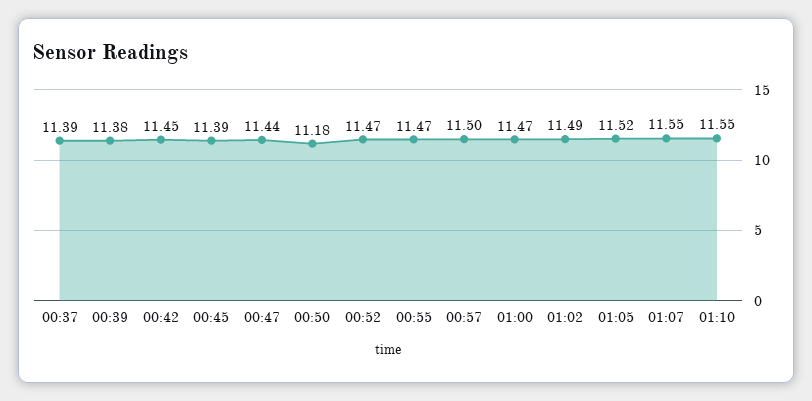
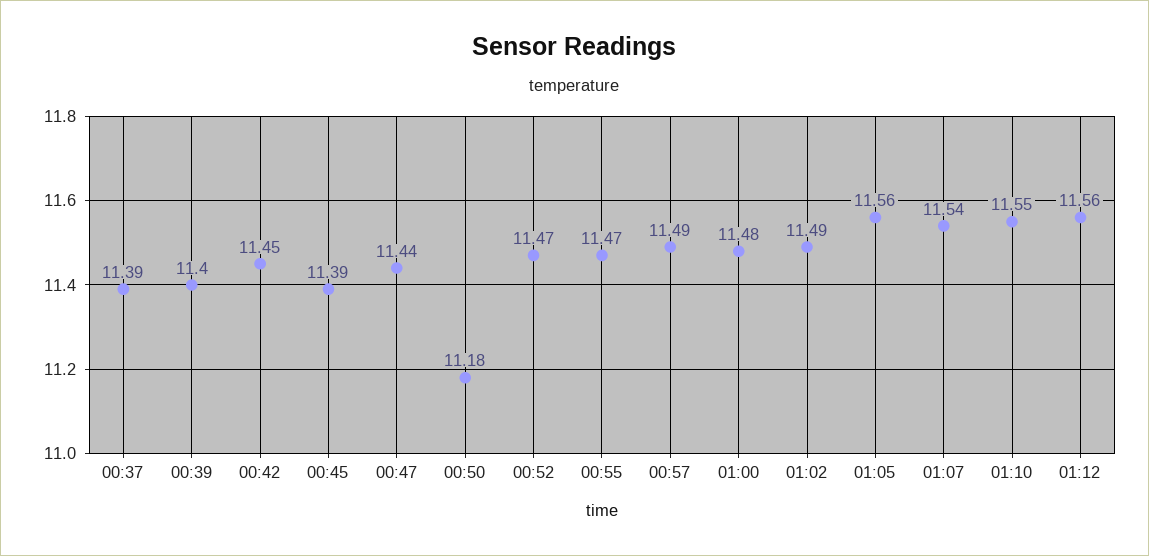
00:39: 11.38 -> 11.4
00:57: 11.5 -> 11.49
01:00: 11.47 -> 11.48
01:05: 11.52 -> 11.56
01:07: 11.55 -> 11.54
01:12: none -> 11.56

